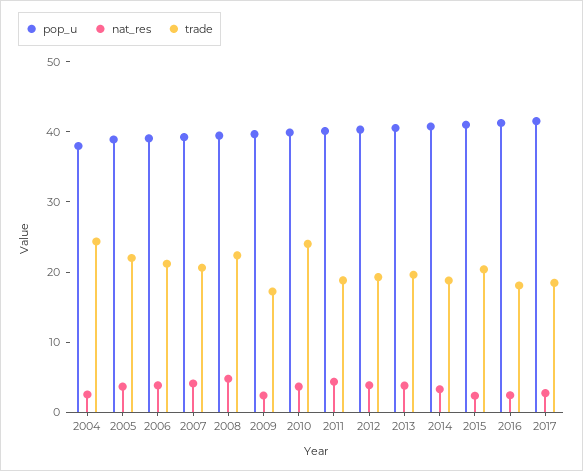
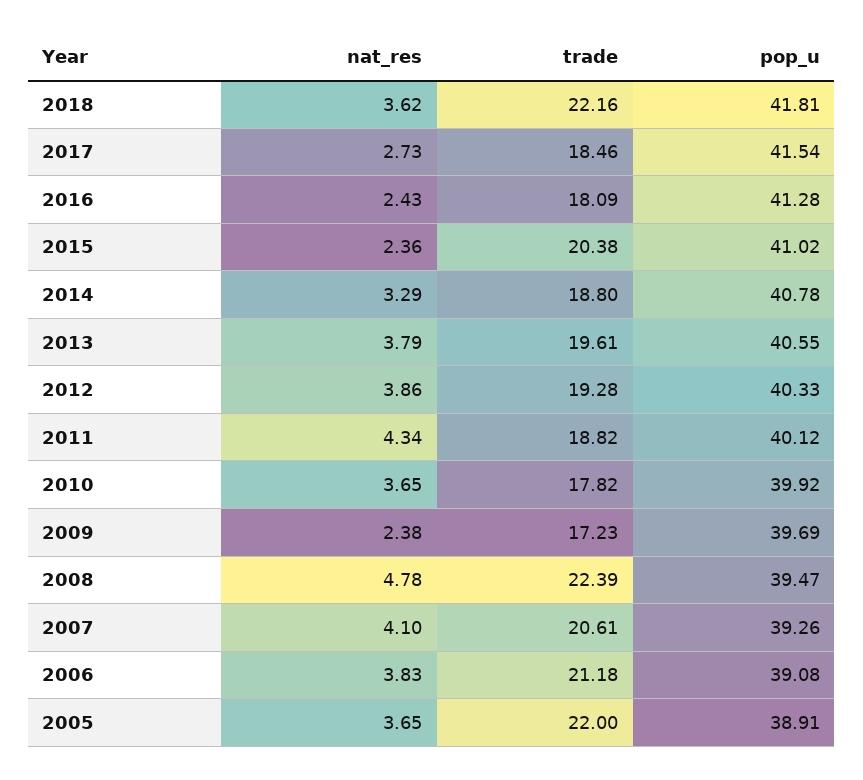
pop_u, 2004: 38 -> none
nat_res, 2004: 2 -> none
trade, 2004: 24 -> none
trade, 2010: 24 -> 17.82
nat_res, 2018: none -> 3.62
trade, 2018: none -> 22.16
pop_u, 2018: none -> 41.81

